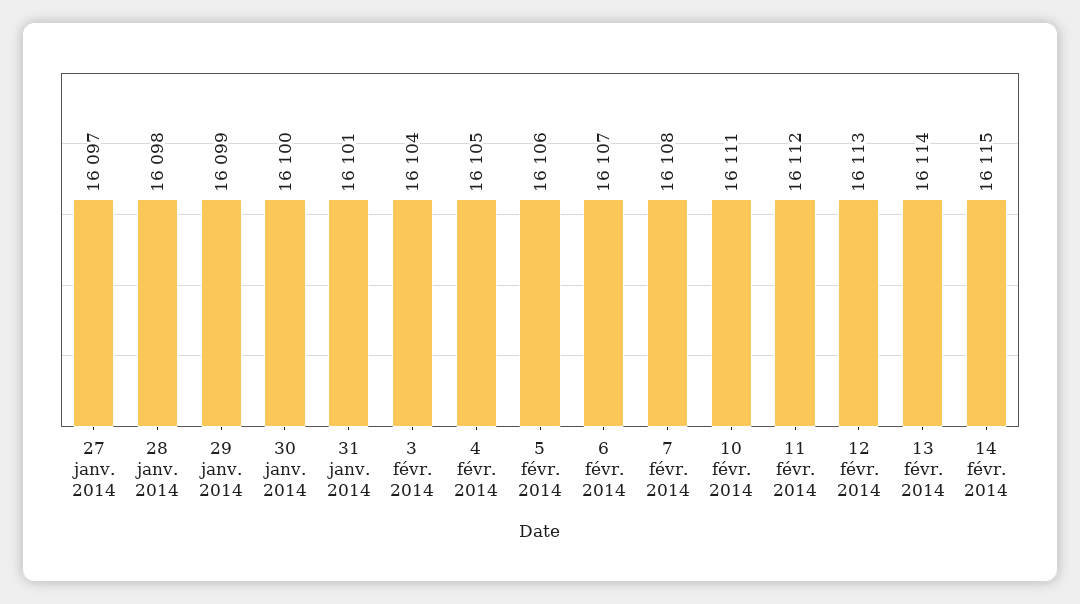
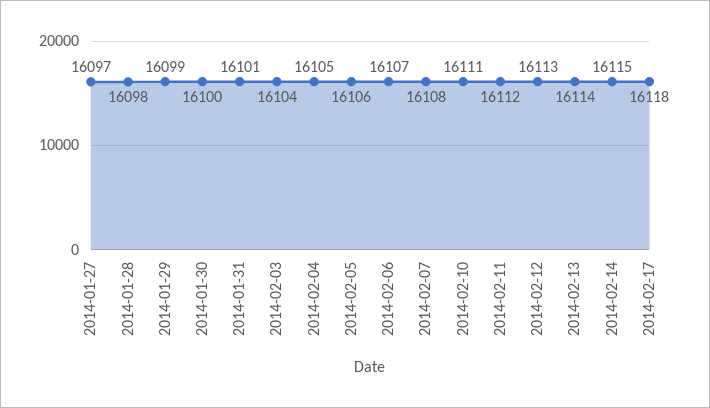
2014-02-17: none -> 16118

